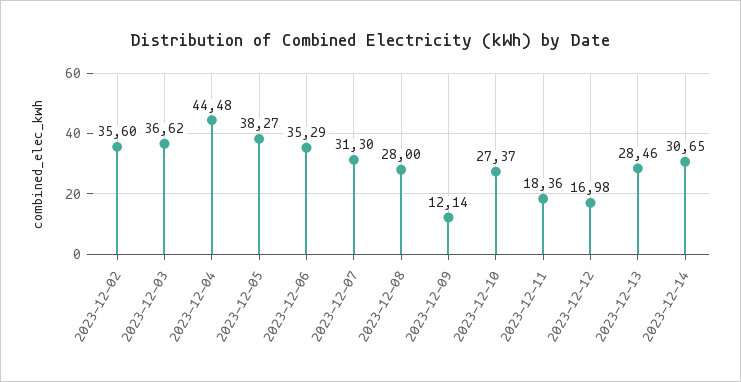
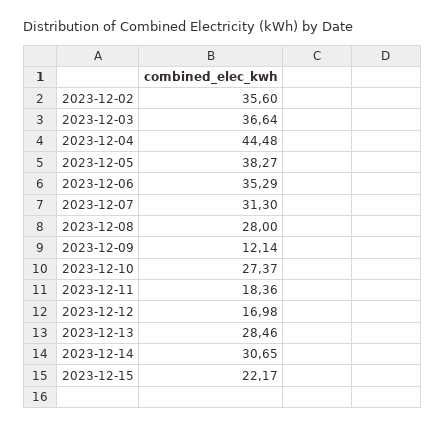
2023-12-03: 36.62 -> 36.64
2023-12-15: none -> 22.17

